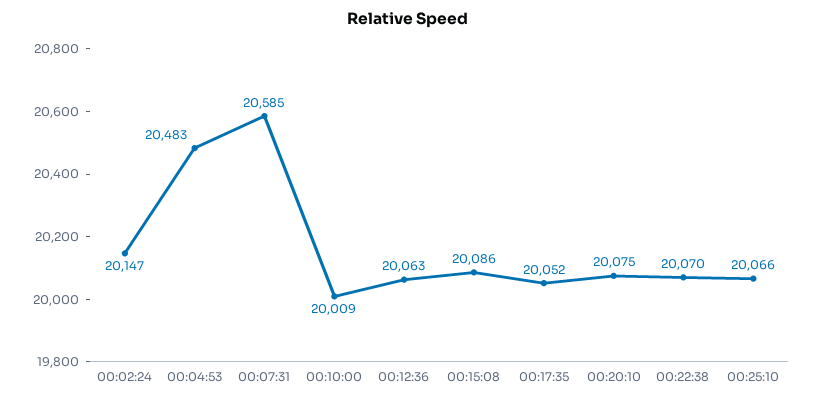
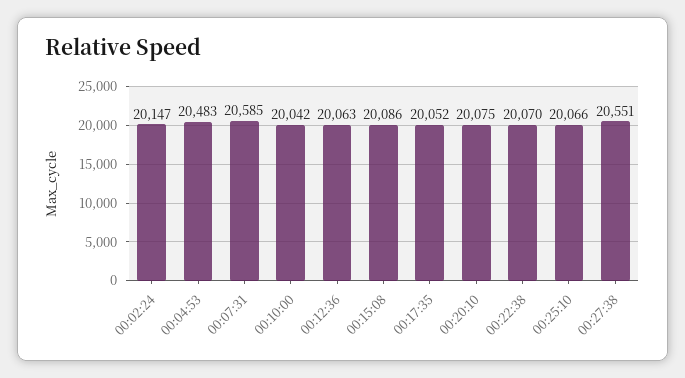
00:10:00: 20009 -> 20042
00:27:38: none -> 20551

